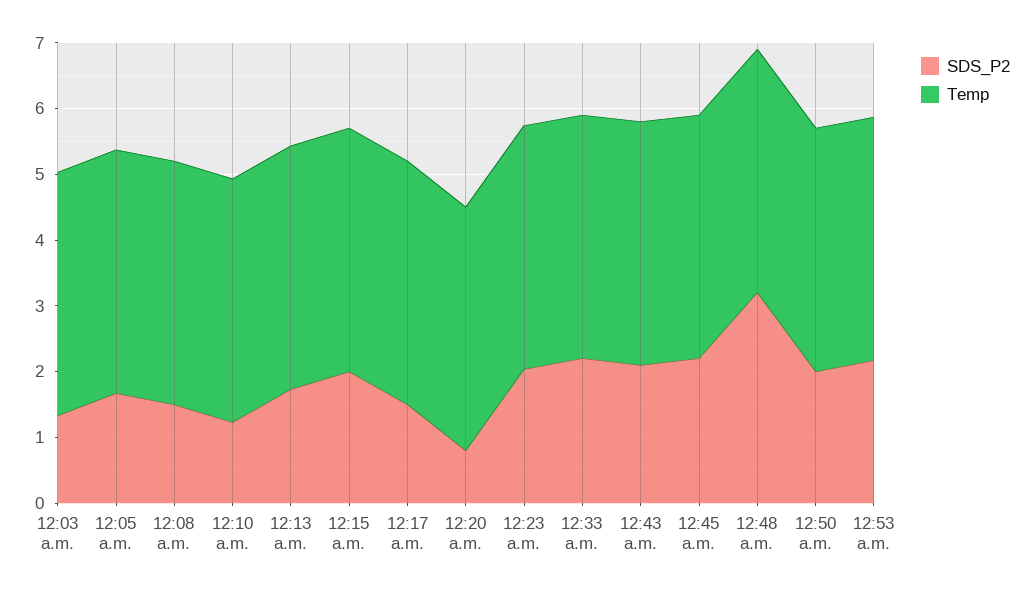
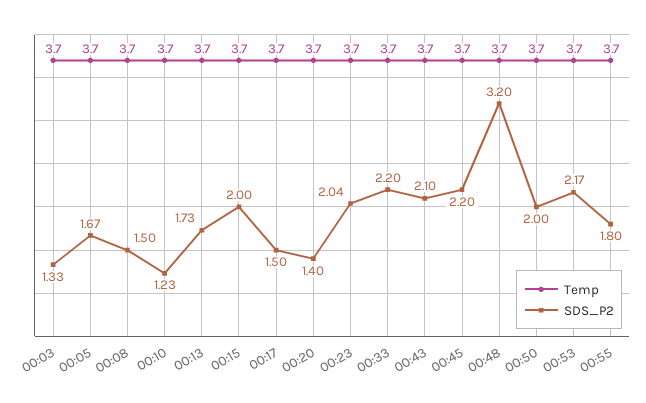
SDS_P2, 12:20 a.m.: 0.8 -> 1.4
Temp, 00:55: none -> 3.7
SDS_P2, 00:55: none -> 1.8

